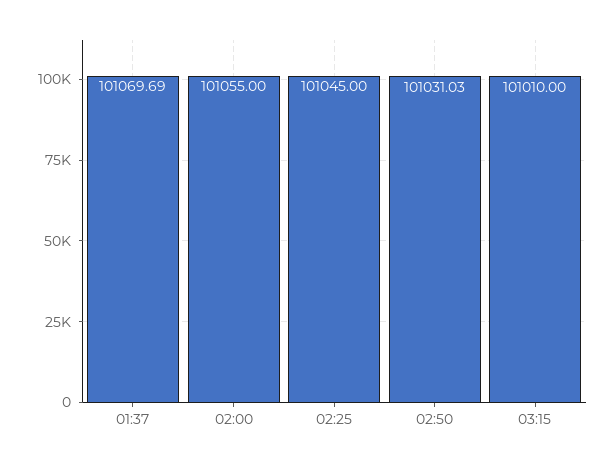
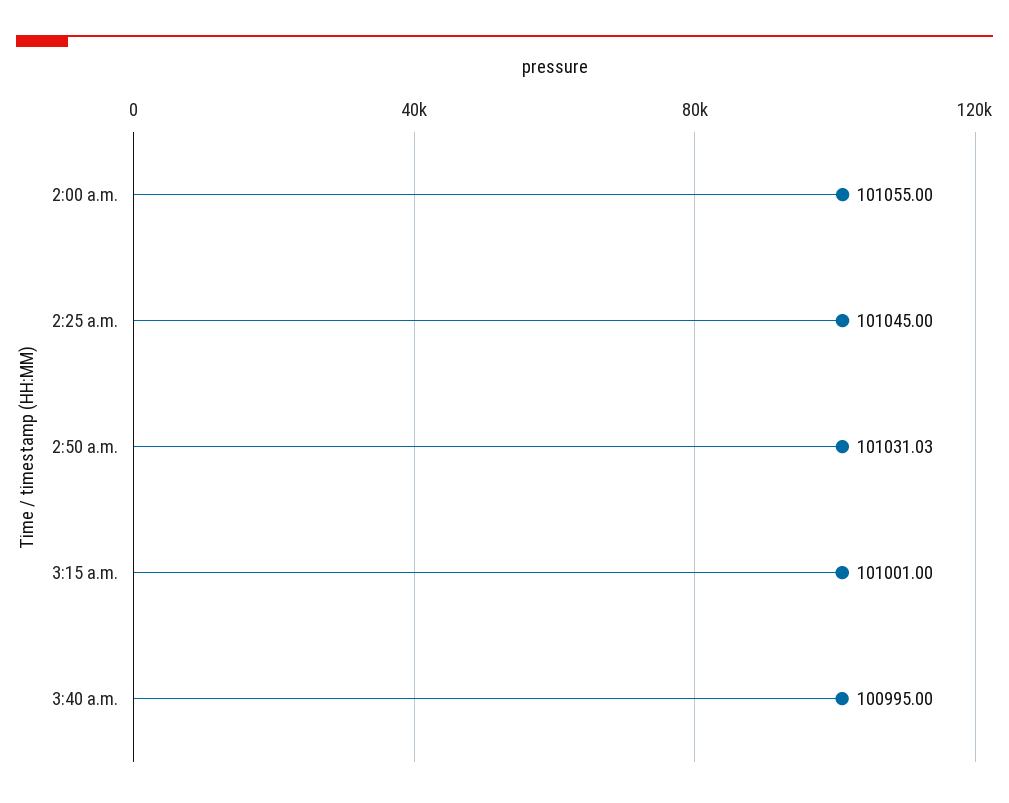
01:37: 101069.69 -> none
03:15: 101010 -> 101001
3:40 a.m.: none -> 100995

